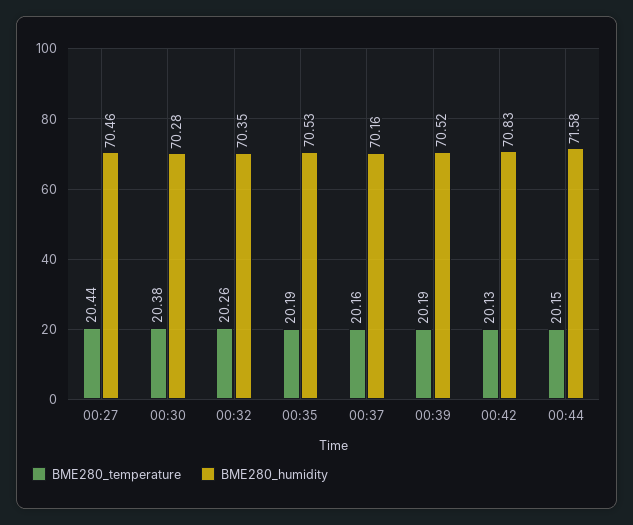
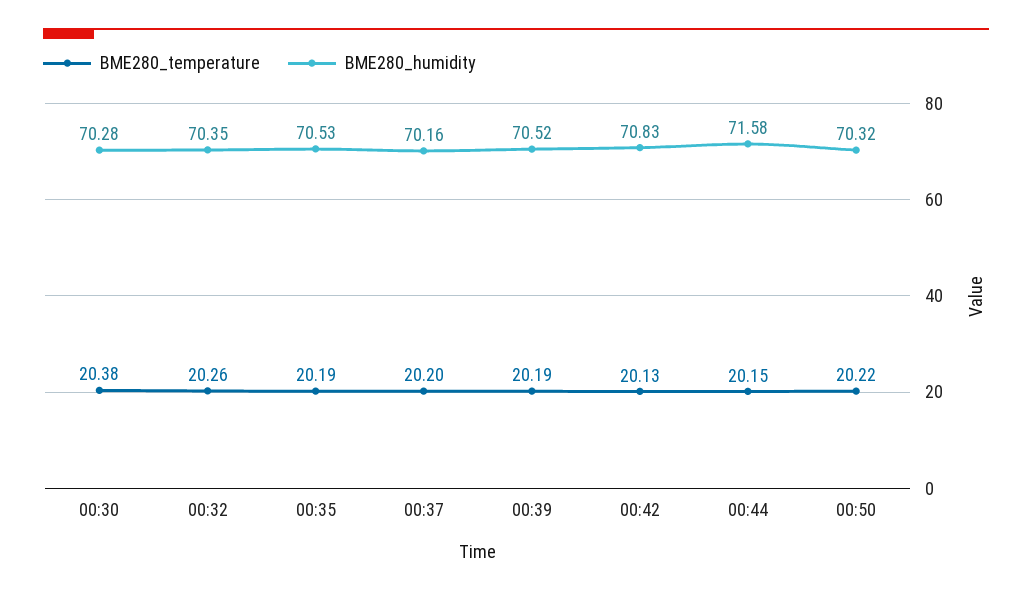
BME280_temperature, 00:27: 20.44 -> none
BME280_humidity, 00:27: 70.46 -> none
BME280_temperature, 00:37: 20.16 -> 20.2
BME280_temperature, 00:50: none -> 20.22
BME280_humidity, 00:50: none -> 70.32

